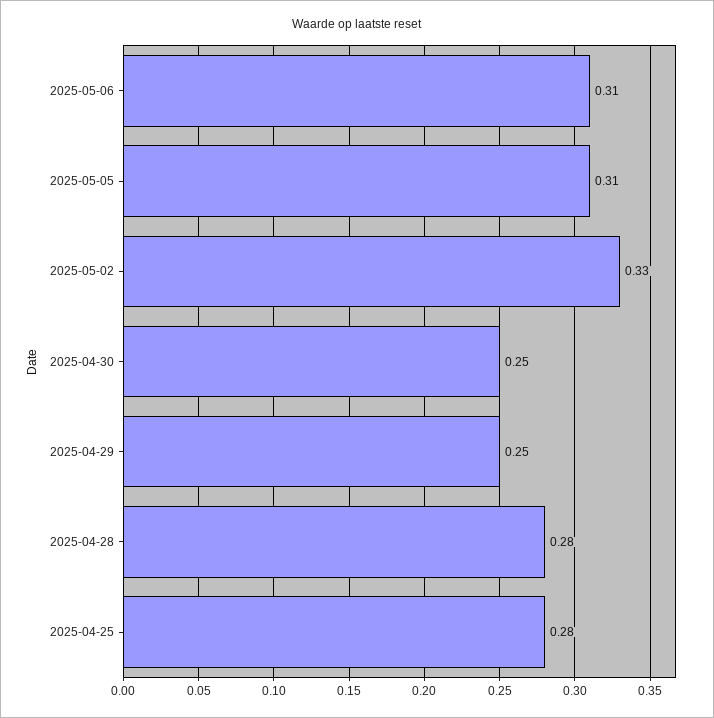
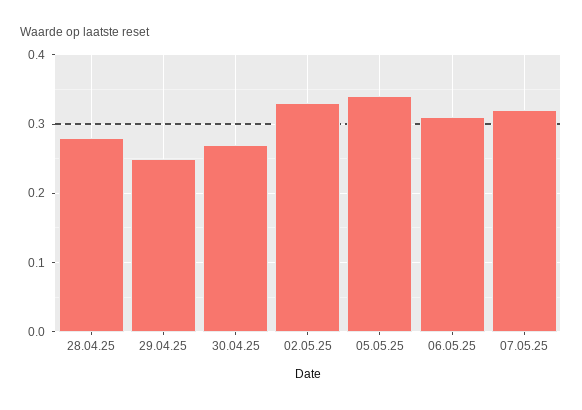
2025-05-05: 0.31 -> 0.34
2025-04-30: 0.25 -> 0.27
2025-04-25: 0.28 -> none
07.05.25: none -> 0.32

